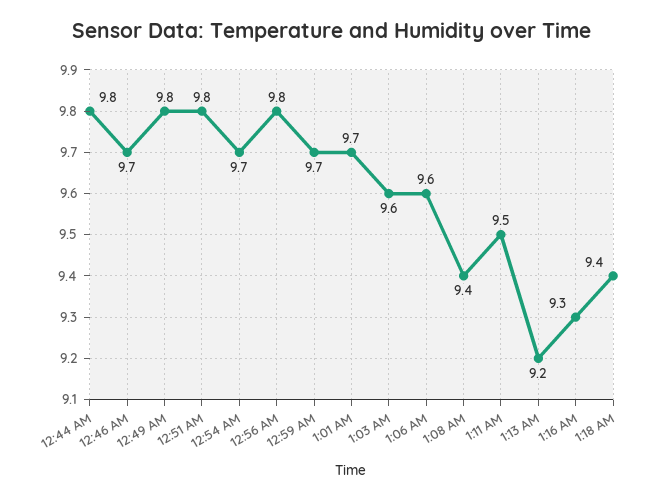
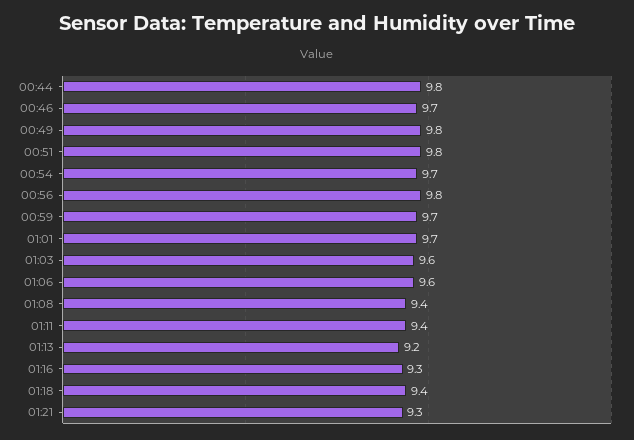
1:11 AM: 9.5 -> 9.4
01:21: none -> 9.3

